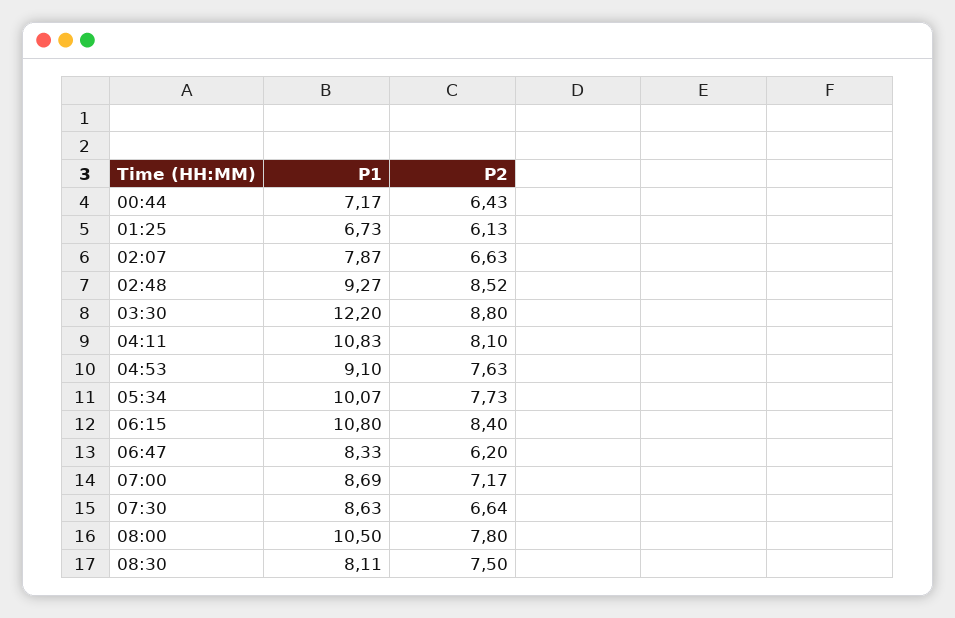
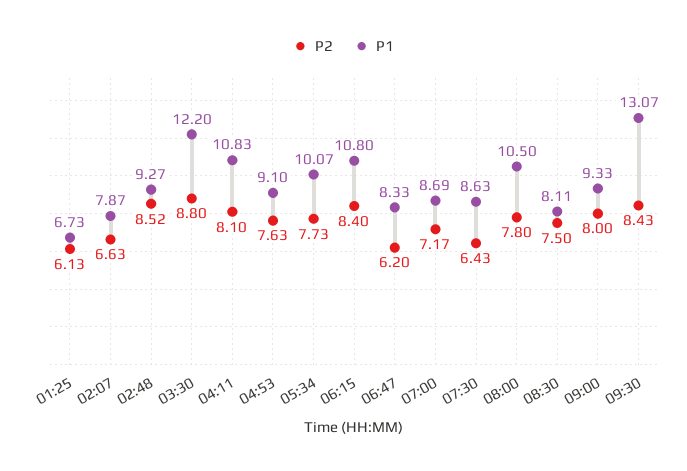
P1, 00:44: 7.17 -> none
P2, 00:44: 6.43 -> none
P2, 07:30: 6.64 -> 6.43
P2, 09:00: none -> 8
P1, 09:00: none -> 9.33
P2, 09:30: none -> 8.43
P1, 09:30: none -> 13.07

